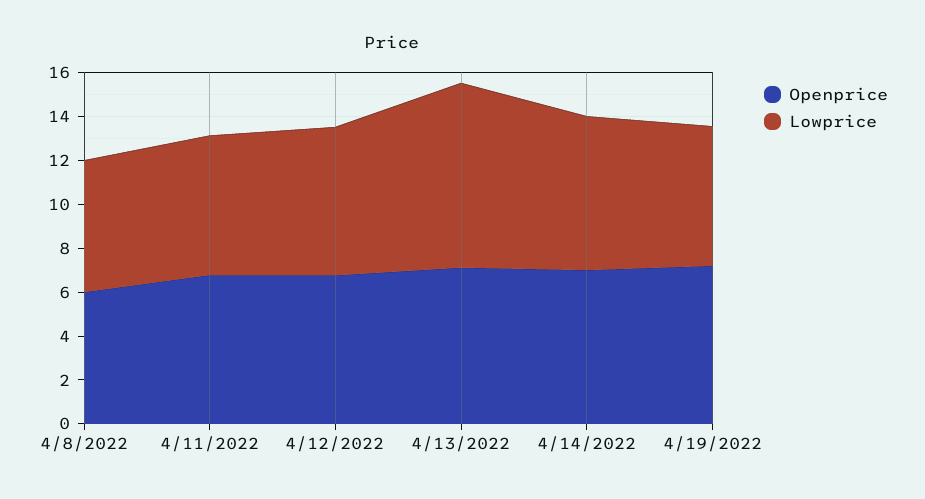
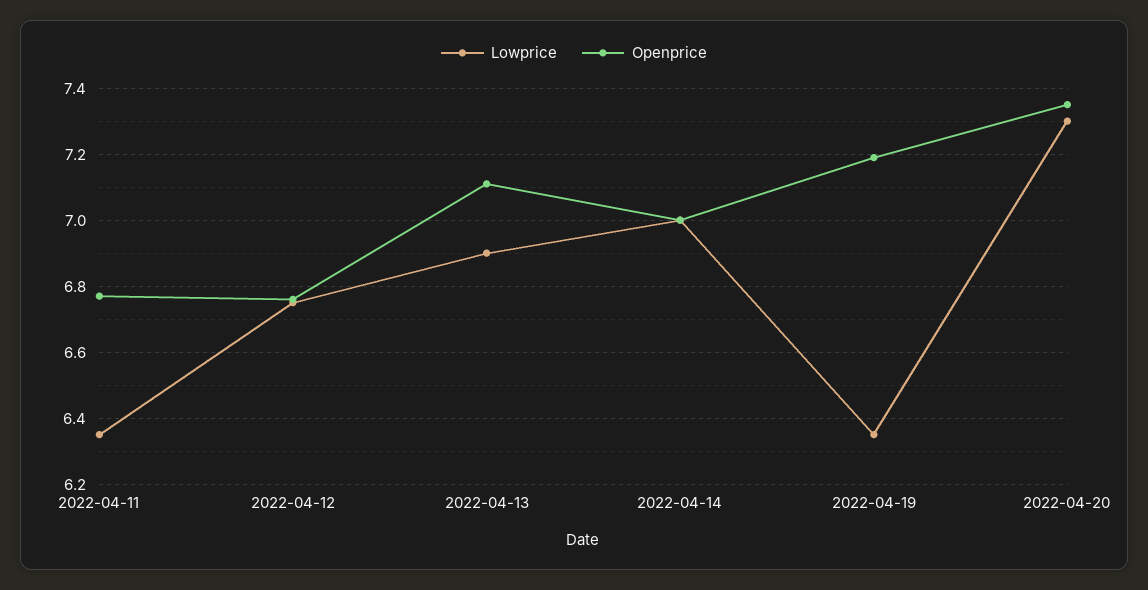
Openprice, 4/8/2022: 6 -> none
Lowprice, 4/8/2022: 6 -> none
Lowprice, 4/13/2022: 8.5 -> 6.9
Lowprice, 2022-04-20: none -> 7.3
Openprice, 2022-04-20: none -> 7.35

